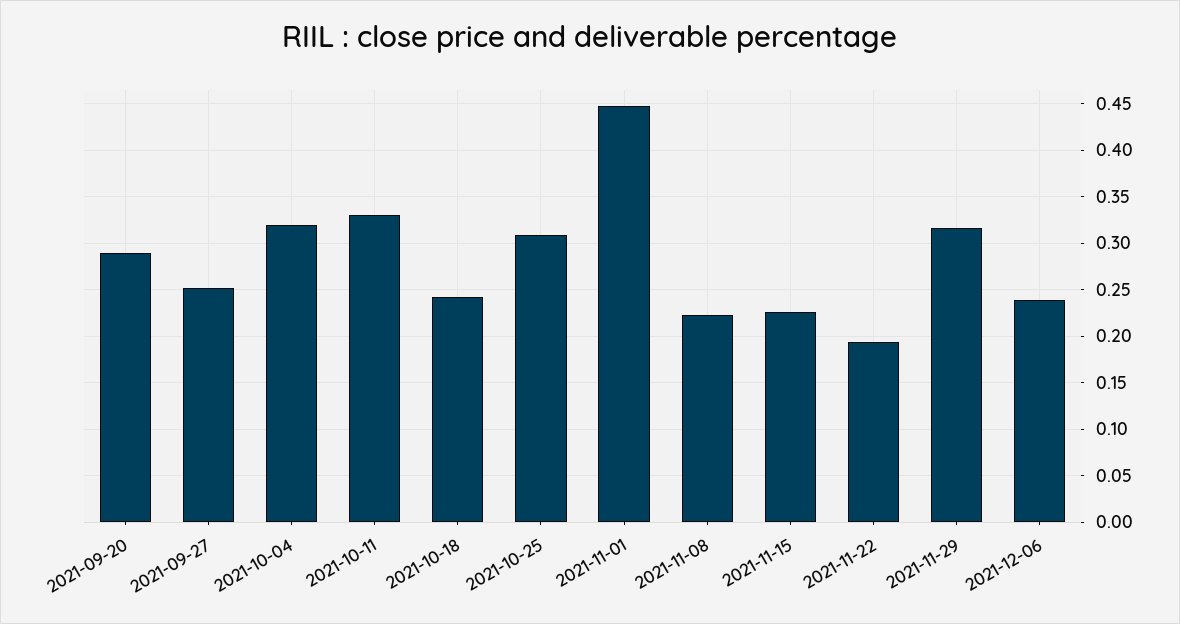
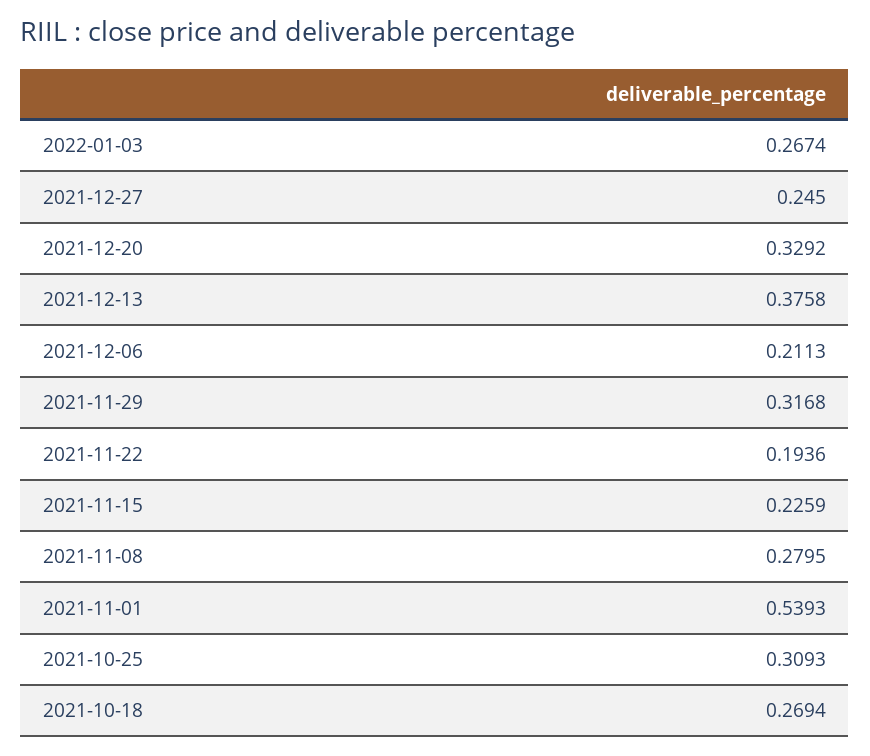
2021-09-20: 0.29 -> none
2021-09-27: 0.25 -> none
2021-10-04: 0.32 -> none
2021-10-11: 0.33 -> none
2021-10-18: 0.24 -> 0.2694
2021-11-01: 0.45 -> 0.5393
2021-11-08: 0.22 -> 0.2795
2021-12-06: 0.24 -> 0.2113
2022-01-03: none -> 0.2674
2021-12-27: none -> 0.245
2021-12-20: none -> 0.3292
2021-12-13: none -> 0.3758

